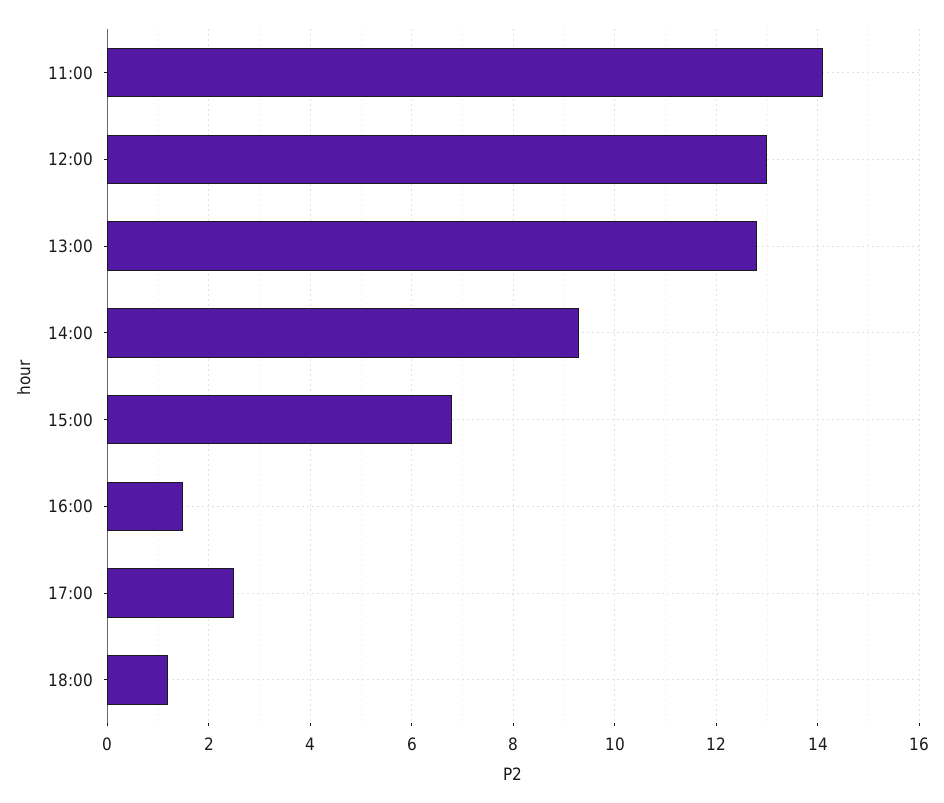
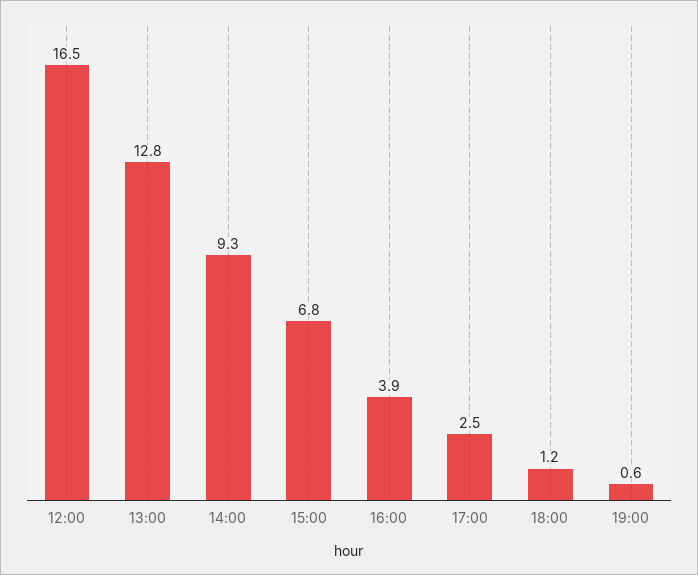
11:00: 14 -> none
12:00: 13 -> 16.5
16:00: 1.5 -> 3.9
19:00: none -> 0.6

